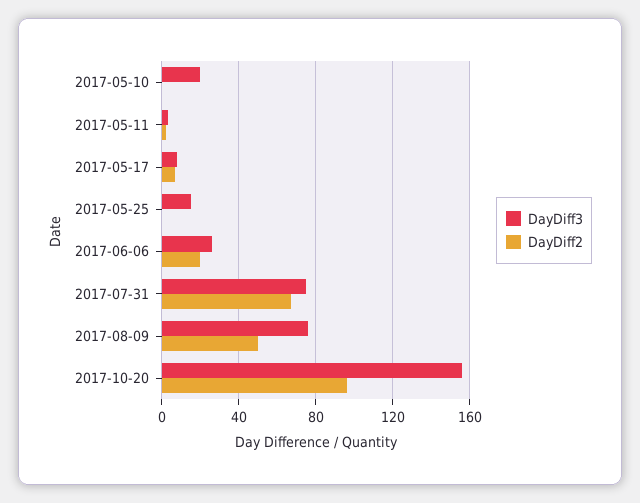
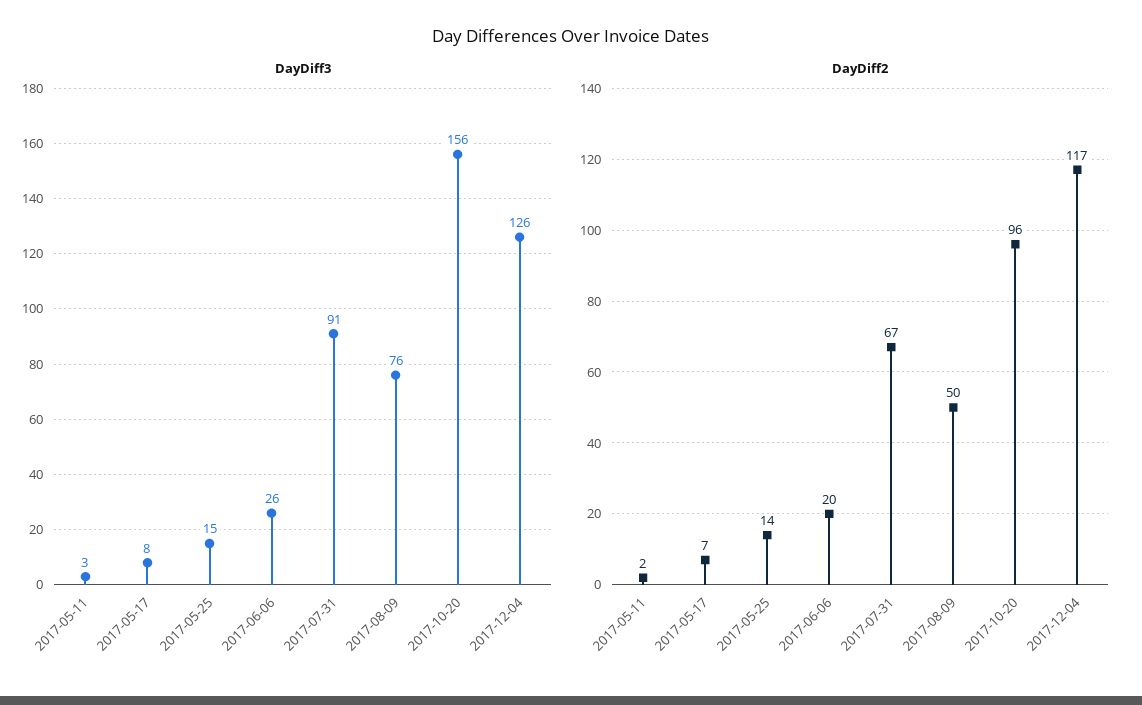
DayDiff3, 2017-05-10: 20 -> none
DayDiff2, 2017-05-10: 0 -> none
DayDiff2, 2017-05-25: 0 -> 14
DayDiff3, 2017-07-31: 75 -> 91
DayDiff3, 2017-12-04: none -> 126
DayDiff2, 2017-12-04: none -> 117

